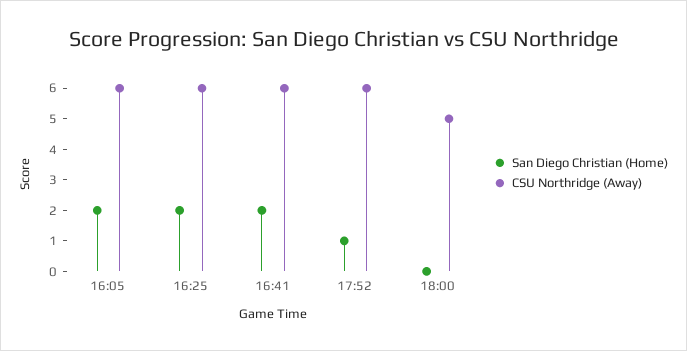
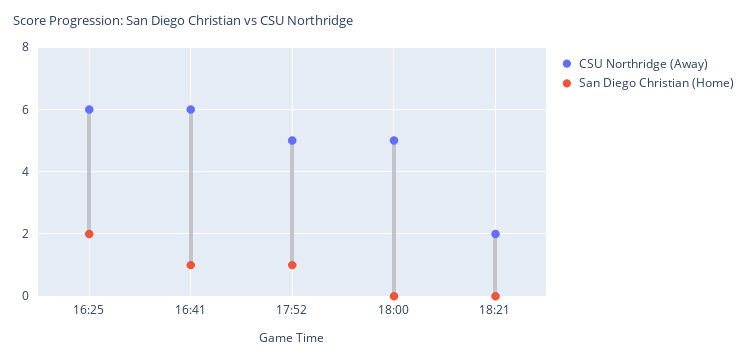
San Diego Christian (Home), 16:05: 2 -> none
CSU Northridge (Away), 16:05: 6 -> none
San Diego Christian (Home), 16:41: 2 -> 1
CSU Northridge (Away), 17:52: 6 -> 5
CSU Northridge (Away), 18:21: none -> 2
San Diego Christian (Home), 18:21: none -> 0

